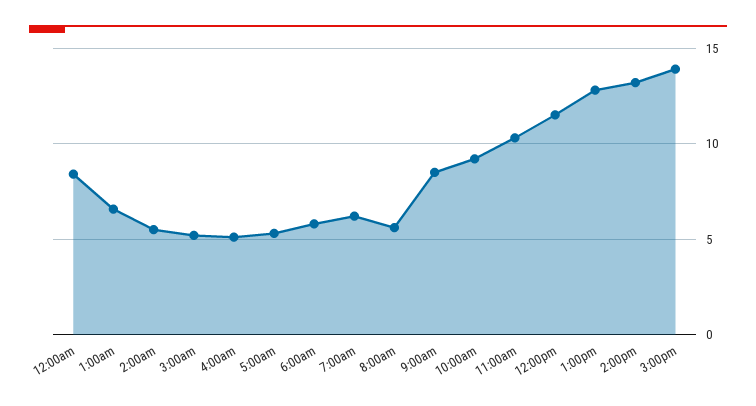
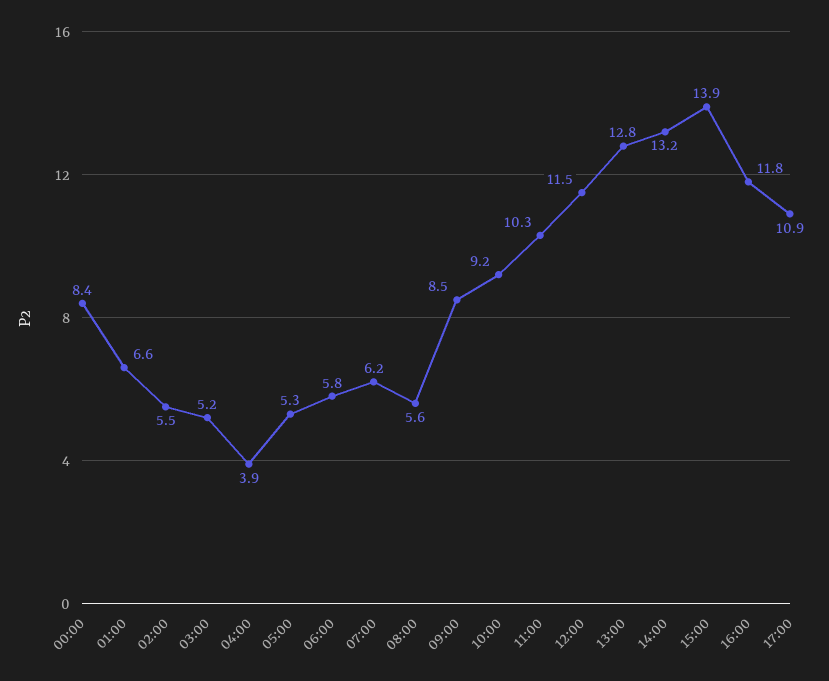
4:00am: 5 -> 3.9
16:00: none -> 11.8
17:00: none -> 10.9

